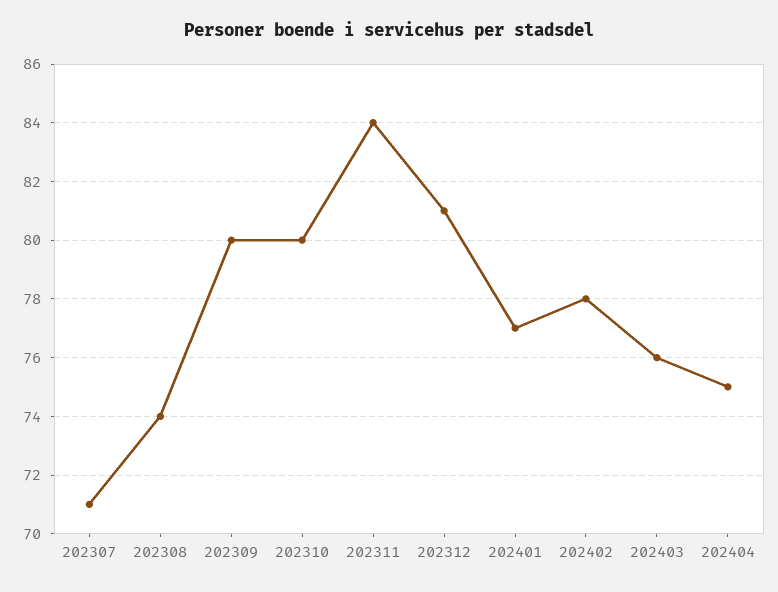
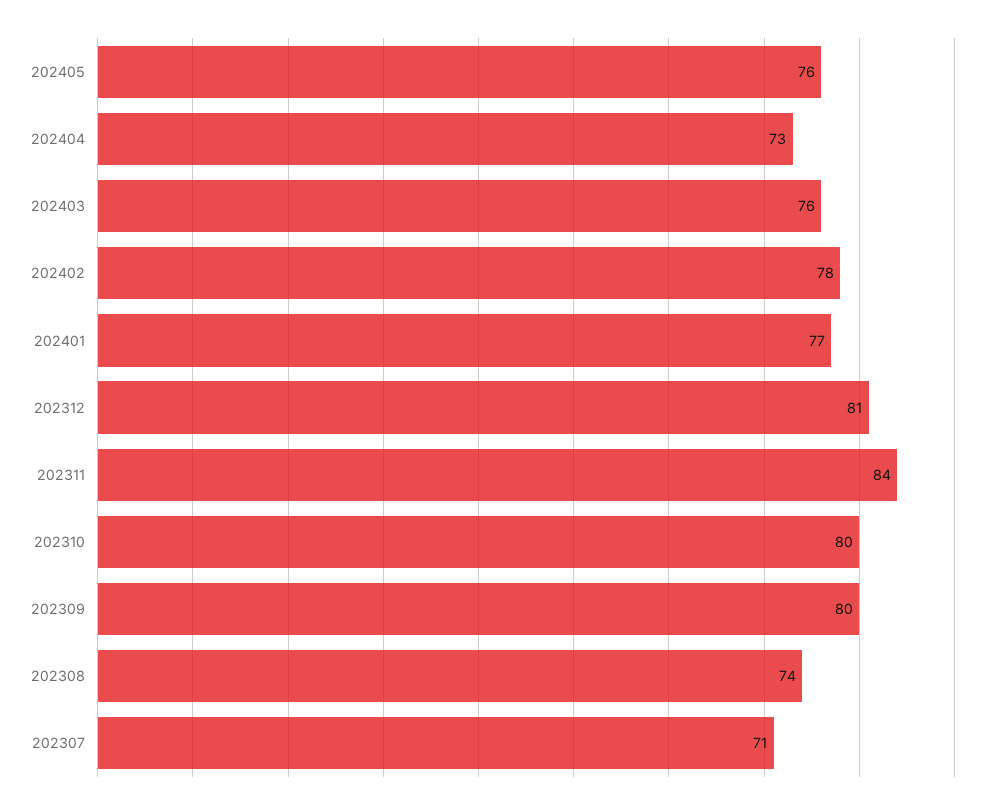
202404: 75 -> 73
202405: none -> 76

